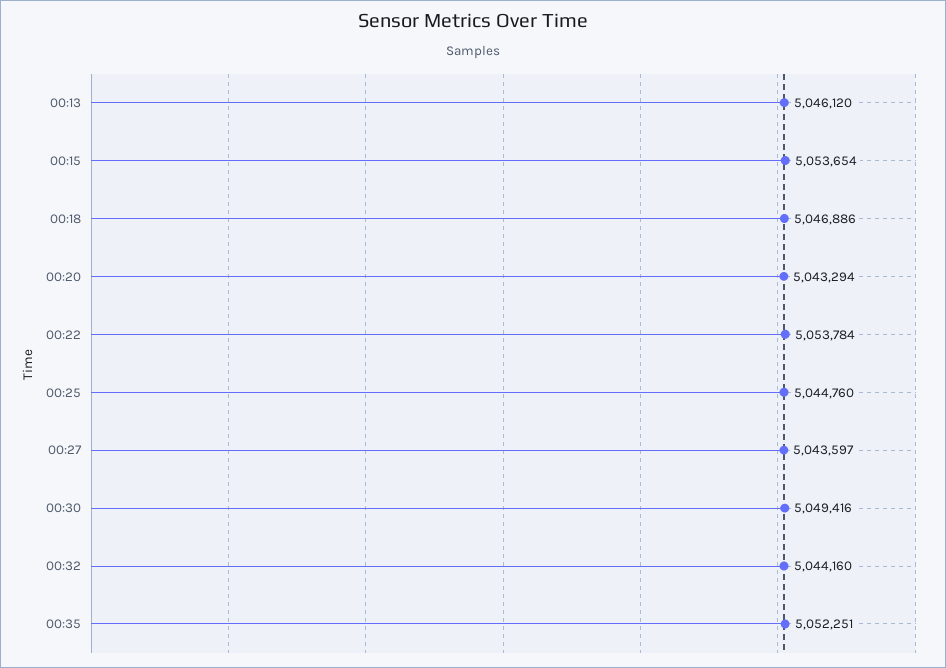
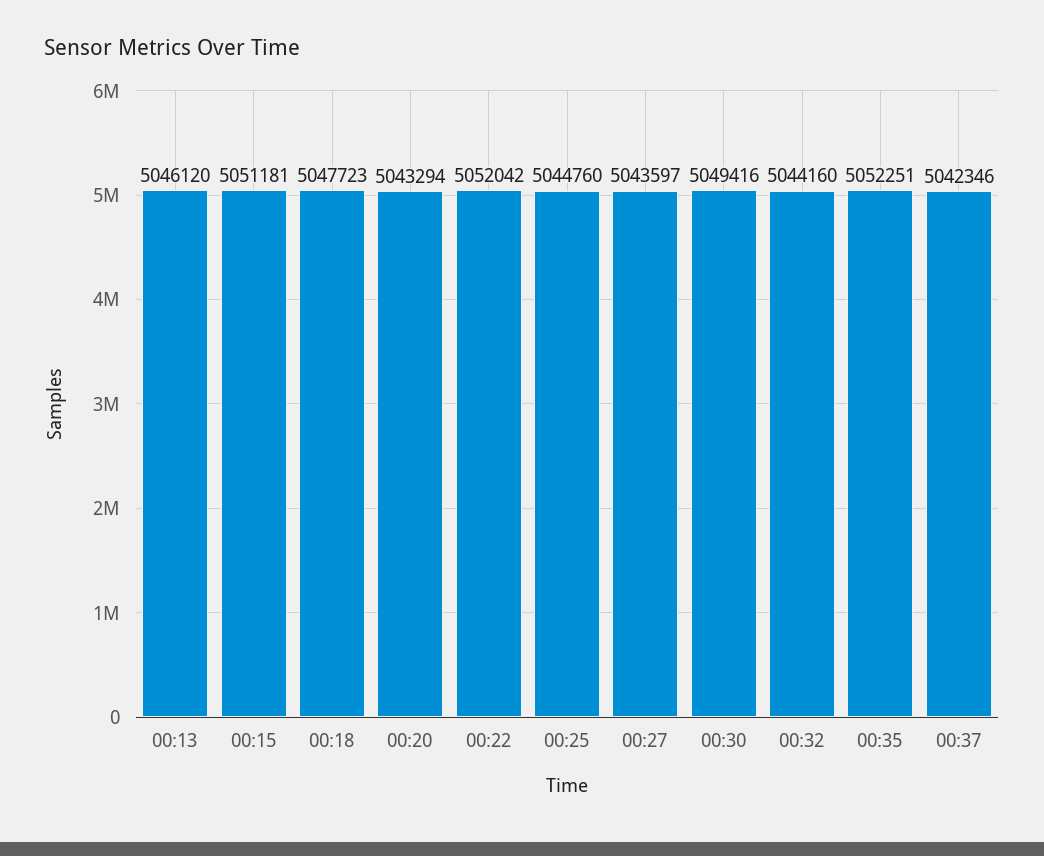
00:15: 5053654 -> 5051181
00:18: 5046886 -> 5047723
00:22: 5053784 -> 5052042
00:37: none -> 5042346

